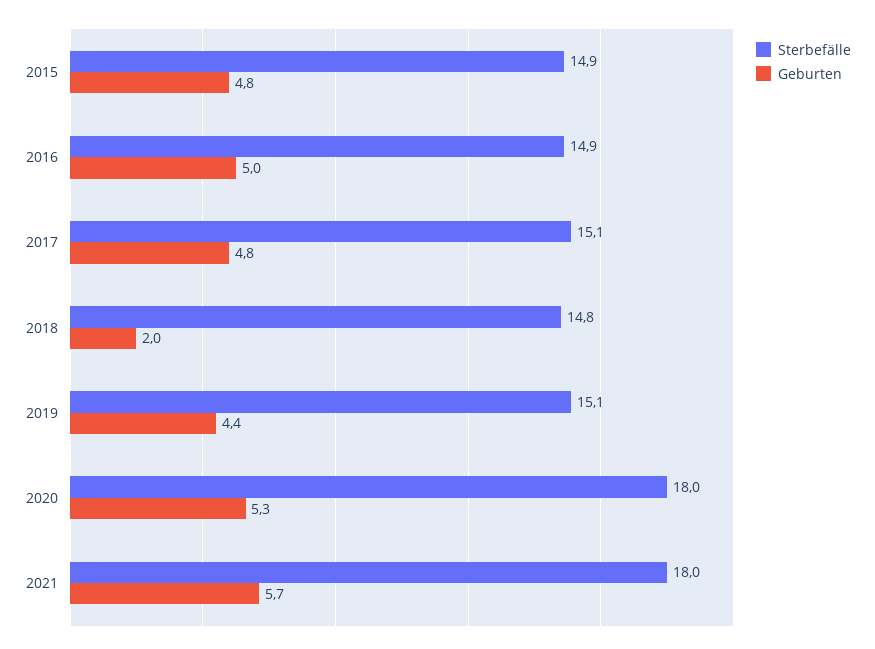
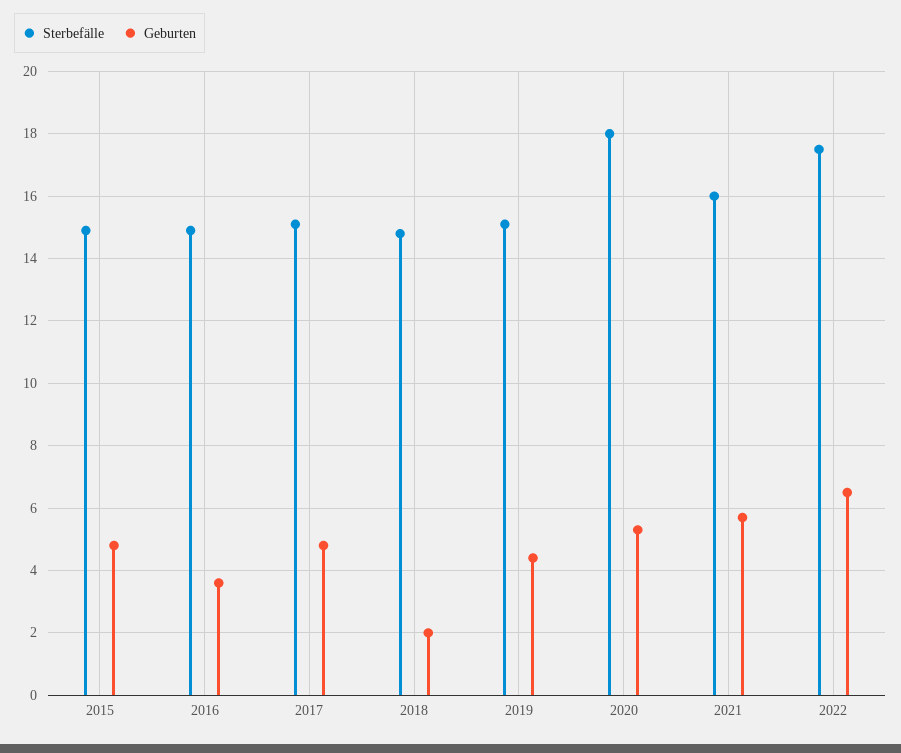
Geburten, 2016: 5 -> 3.5
Sterbefälle, 2021: 18 -> 16
Sterbefälle, 2022: none -> 17.5
Geburten, 2022: none -> 6.5

